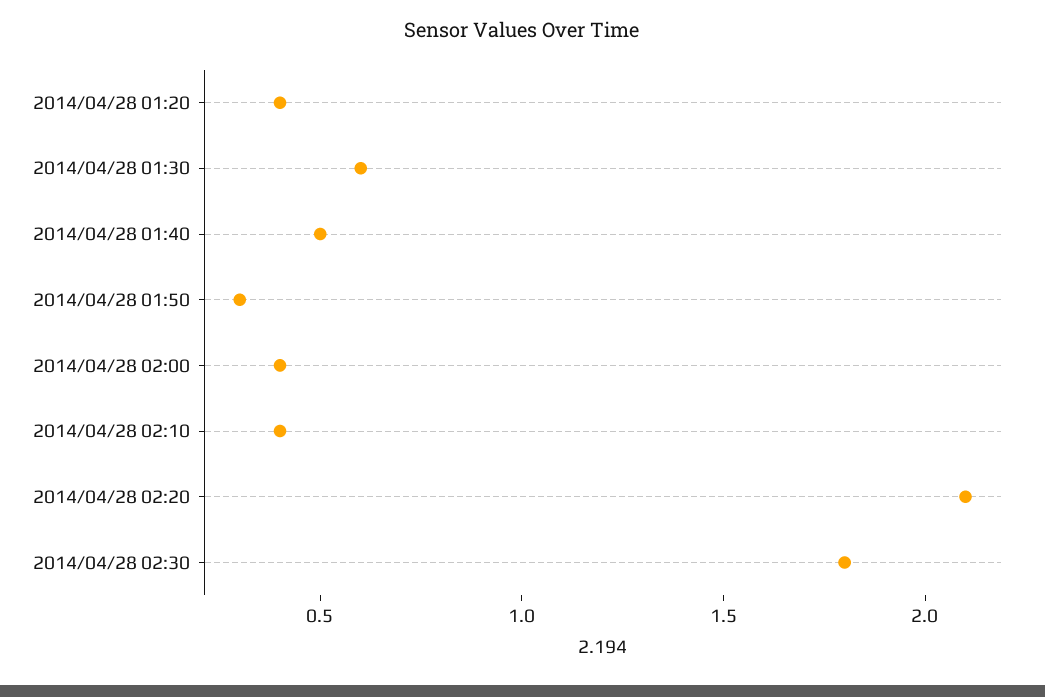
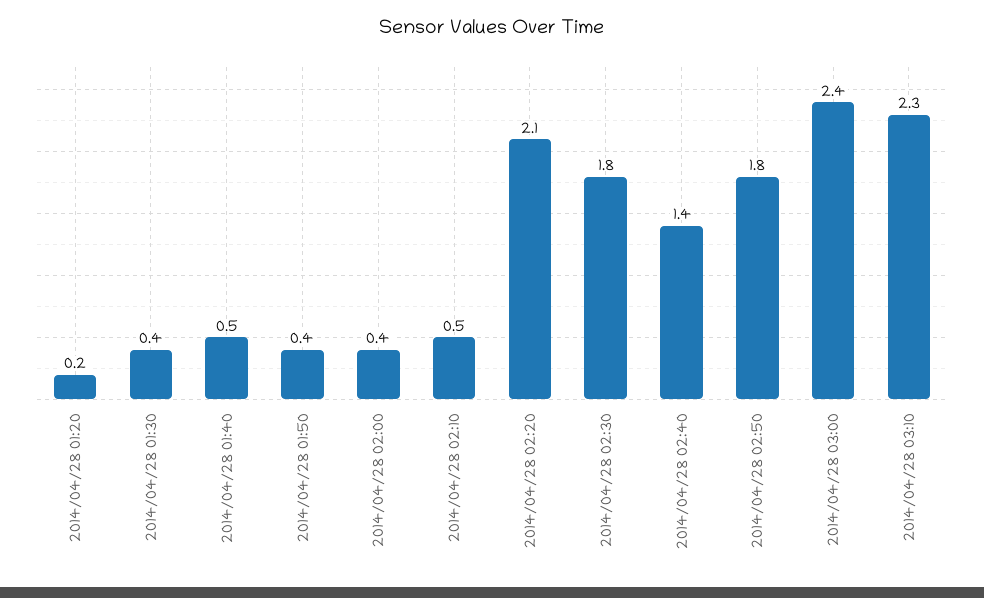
2014/04/28 01:20: 0.4 -> 0.2
2014/04/28 01:30: 0.6 -> 0.4
2014/04/28 01:50: 0.3 -> 0.4
2014/04/28 02:10: 0.4 -> 0.5
2014/04/28 02:40: none -> 1.4
2014/04/28 02:50: none -> 1.8
2014/04/28 03:00: none -> 2.4
2014/04/28 03:10: none -> 2.3

